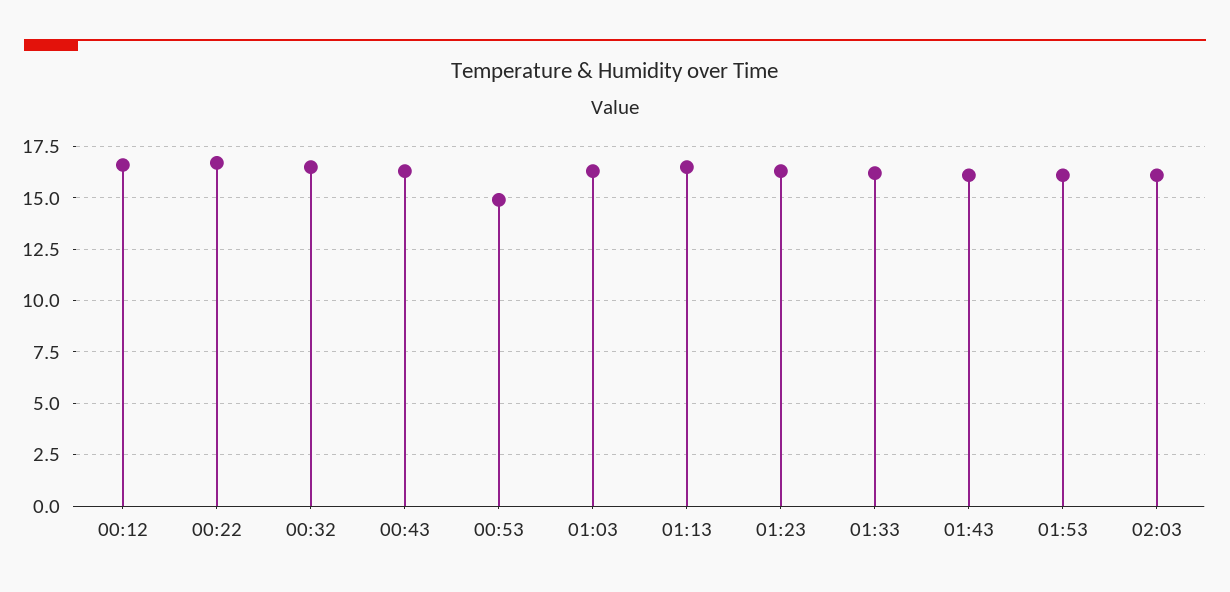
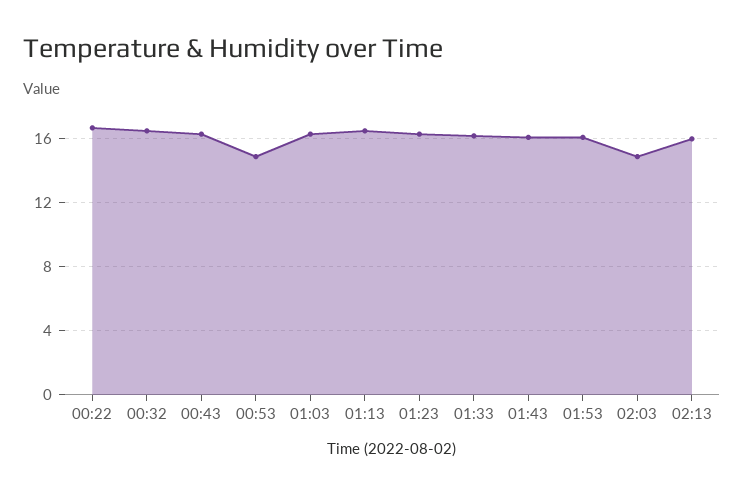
00:12: 16.5 -> none
02:03: 16 -> 15
02:13: none -> 16

